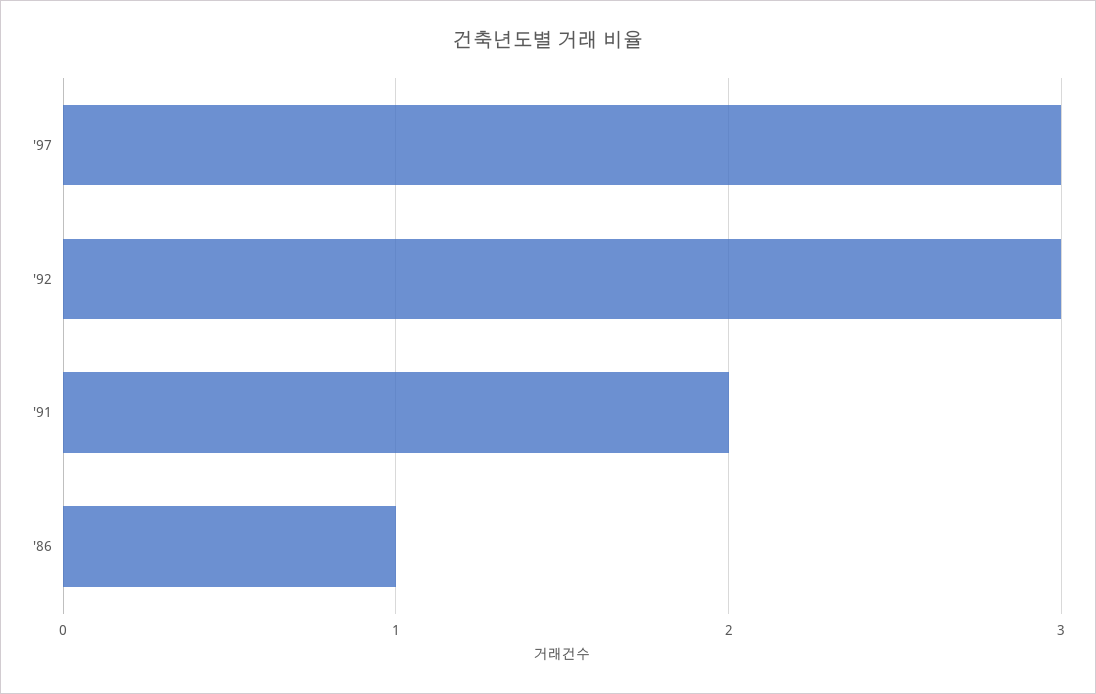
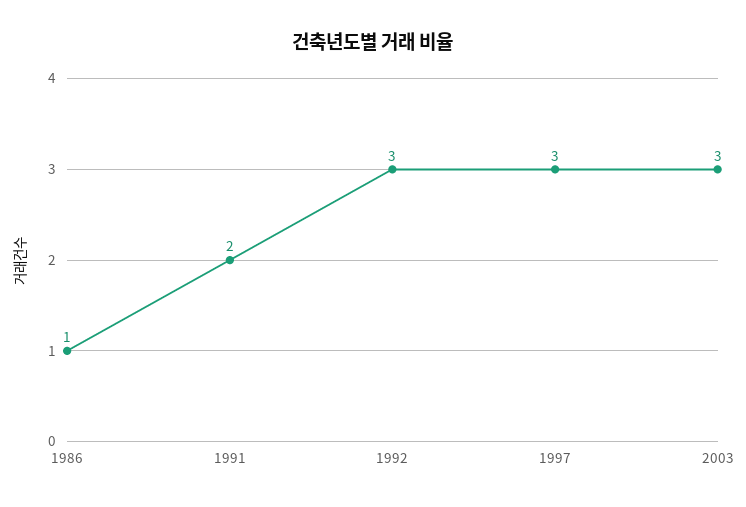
2003: none -> 3

